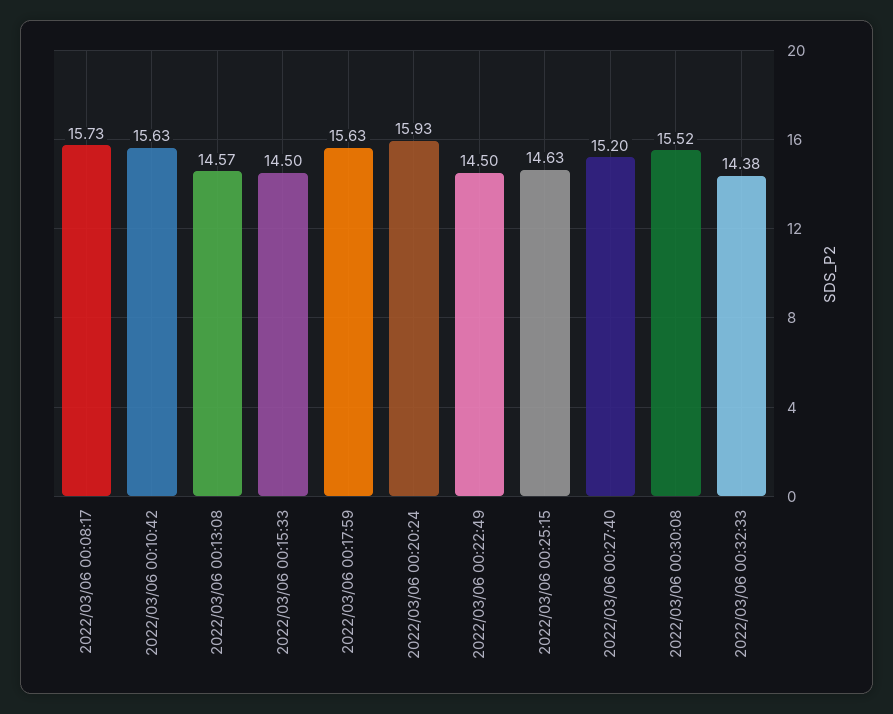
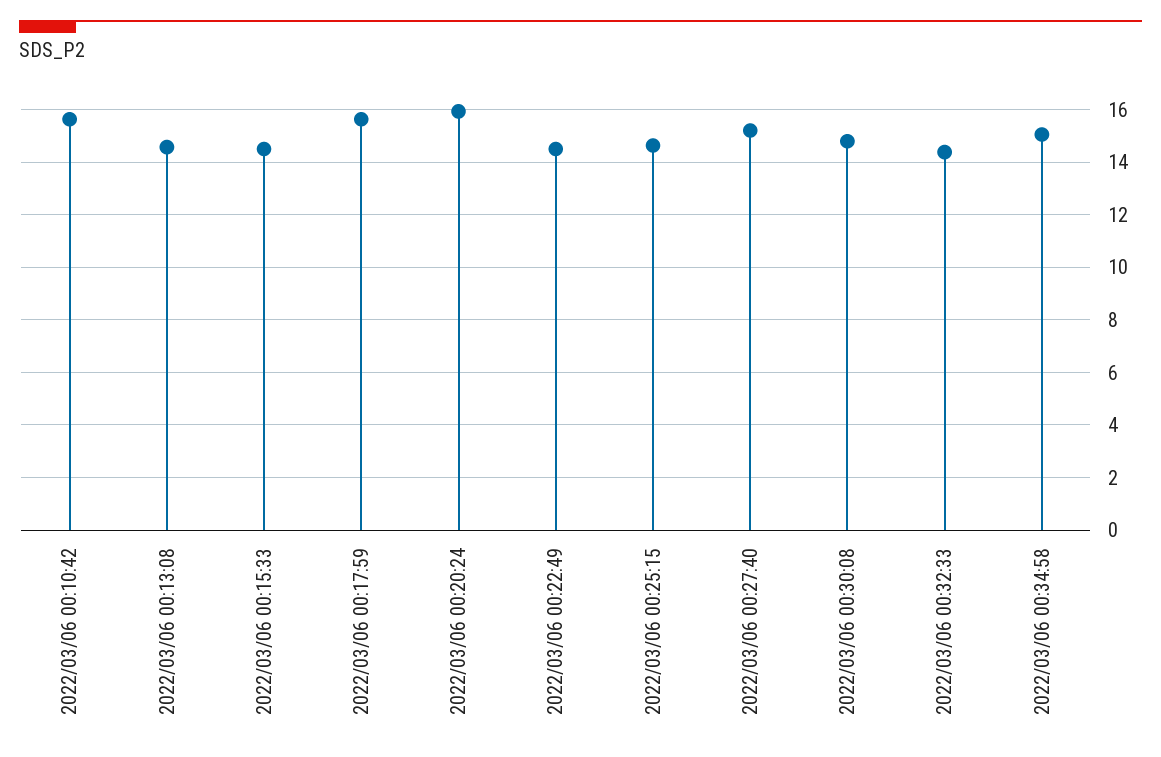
2022/03/06 00:08:17: 15.73 -> none
2022/03/06 00:30:08: 15.52 -> 14.75
2022/03/06 00:34:58: none -> 15

